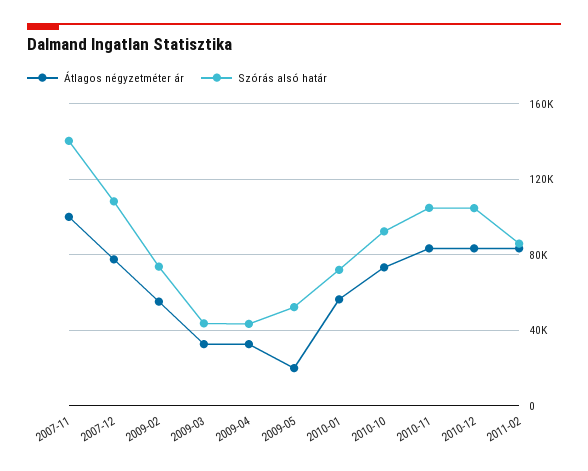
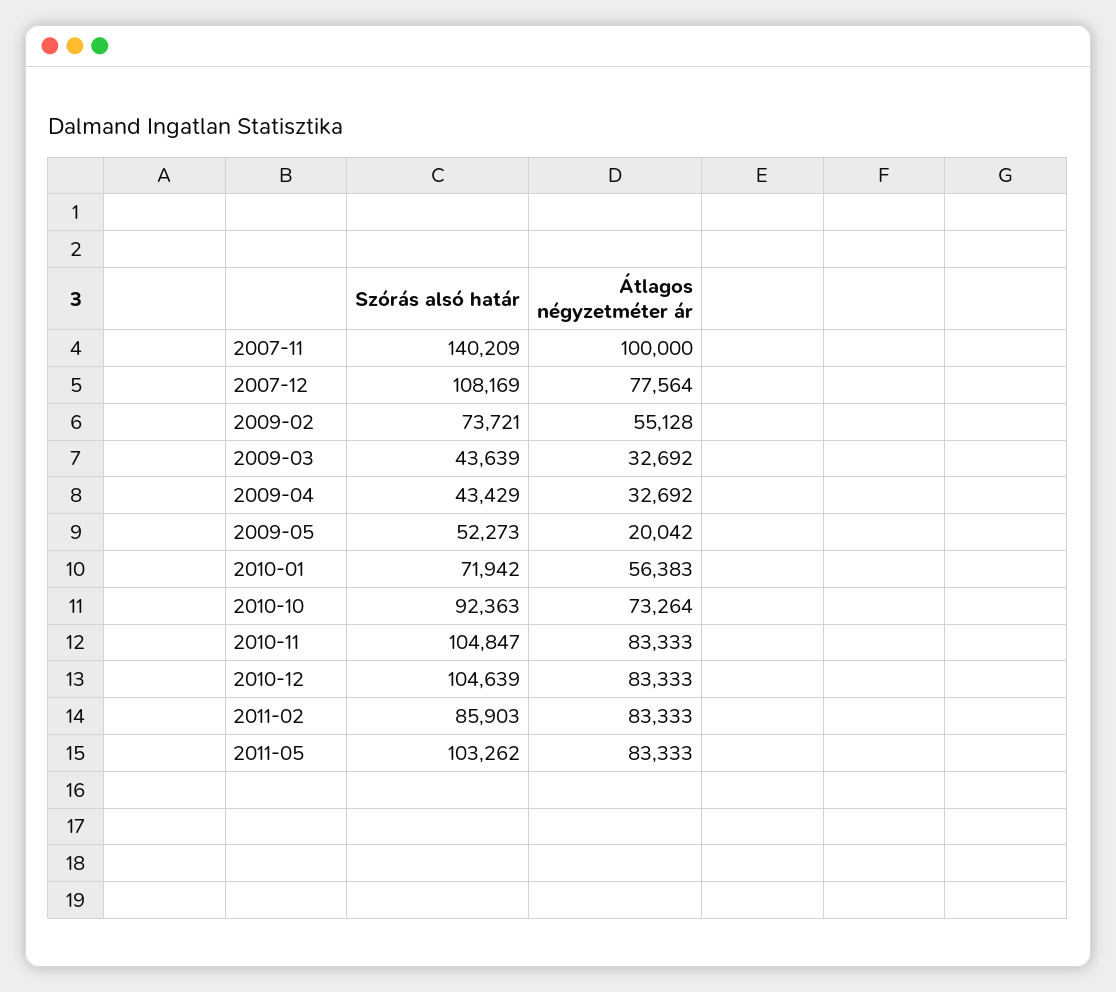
Szórás alsó határ, 2011-05: none -> 103262
Átlagos négyzetméter ár, 2011-05: none -> 83333

